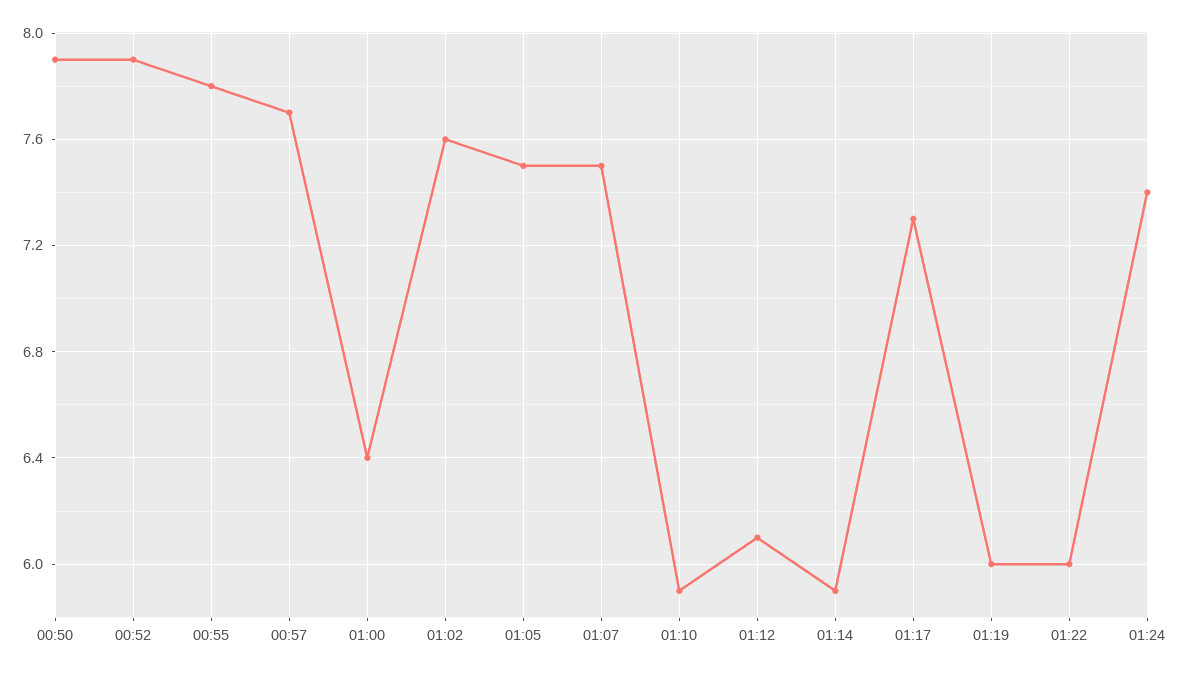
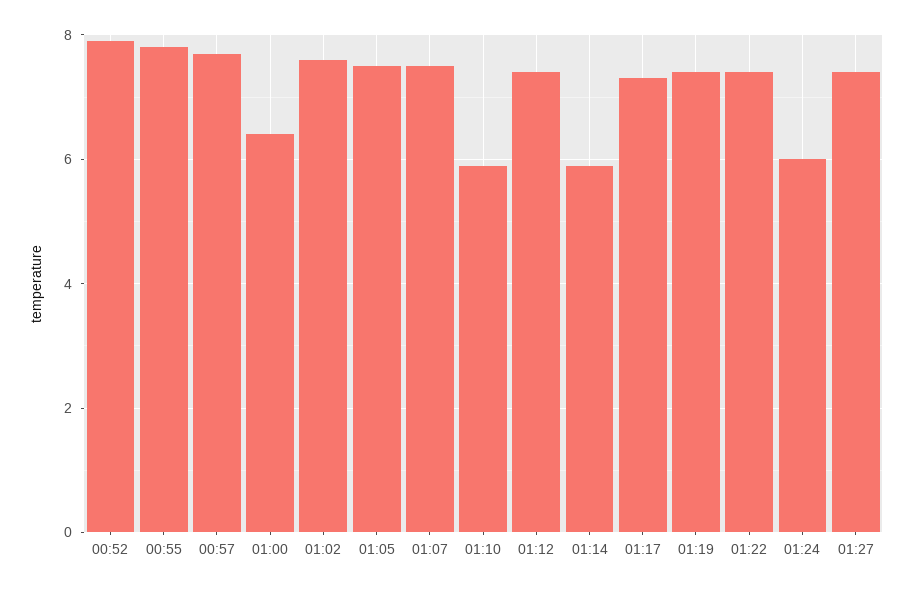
00:50: 7.9 -> none
01:12: 6.1 -> 7.5
01:19: 6 -> 7.5
01:22: 6 -> 7.5
01:24: 7.4 -> 6
01:27: none -> 7.5

